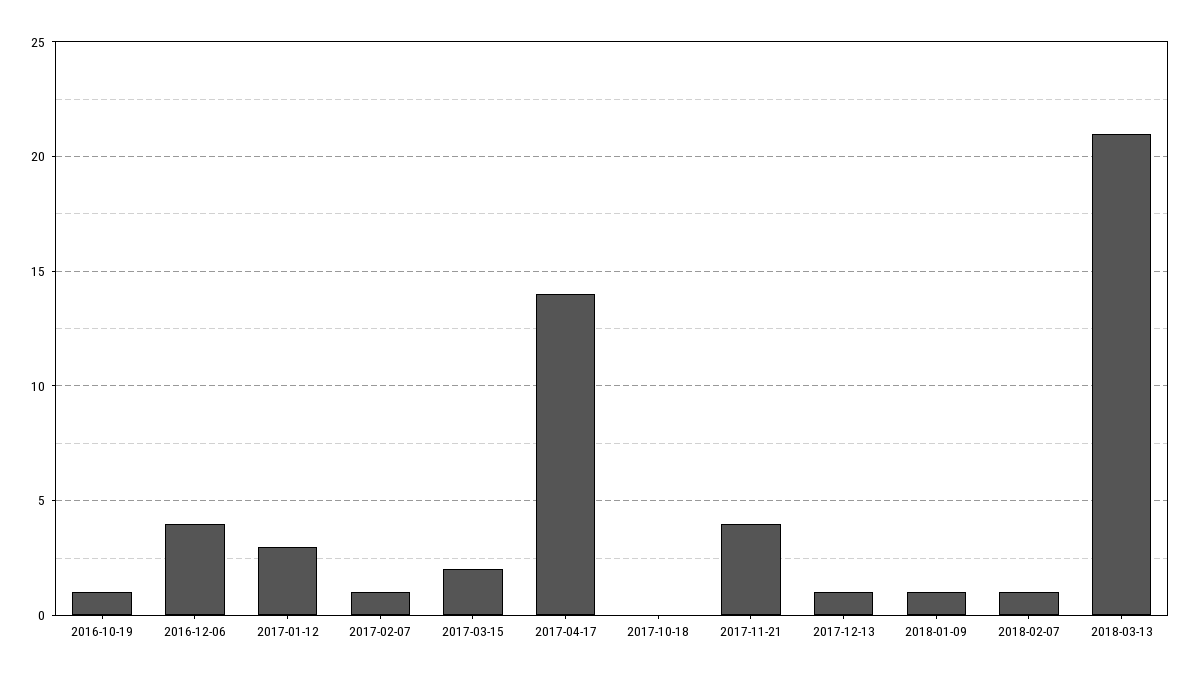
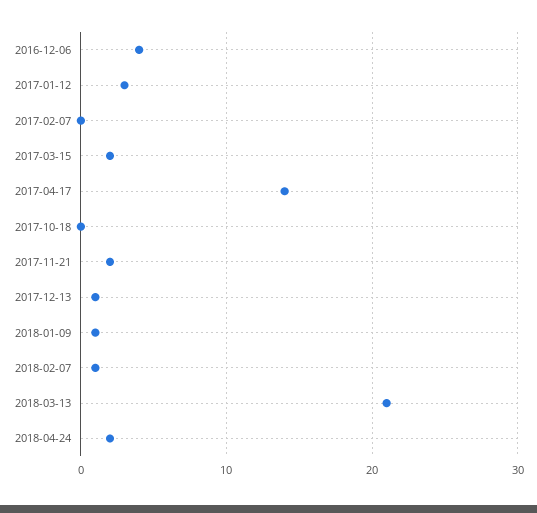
2016-10-19: 1 -> none
2017-02-07: 1 -> 0
2017-11-21: 4 -> 2
2018-04-24: none -> 2

